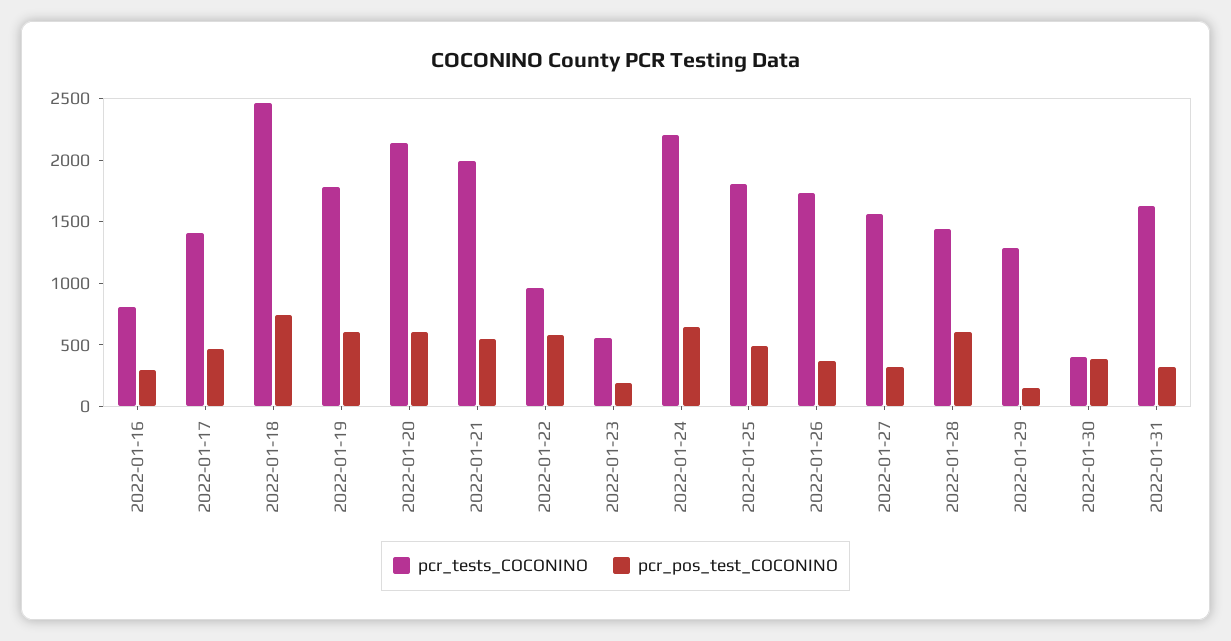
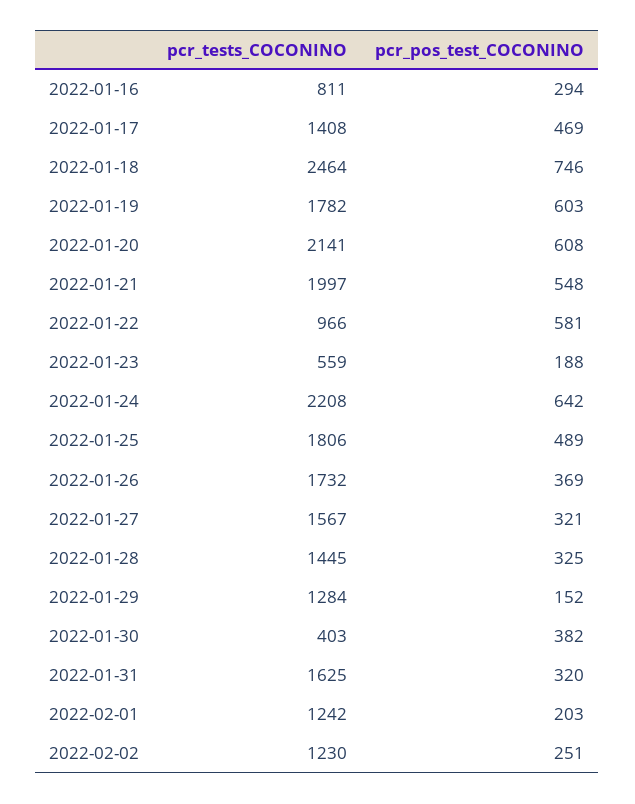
pcr_pos_test_COCONINO, 2022-01-28: 600 -> 325
pcr_tests_COCONINO, 2022-02-01: none -> 1242
pcr_pos_test_COCONINO, 2022-02-01: none -> 203
pcr_tests_COCONINO, 2022-02-02: none -> 1230
pcr_pos_test_COCONINO, 2022-02-02: none -> 251

